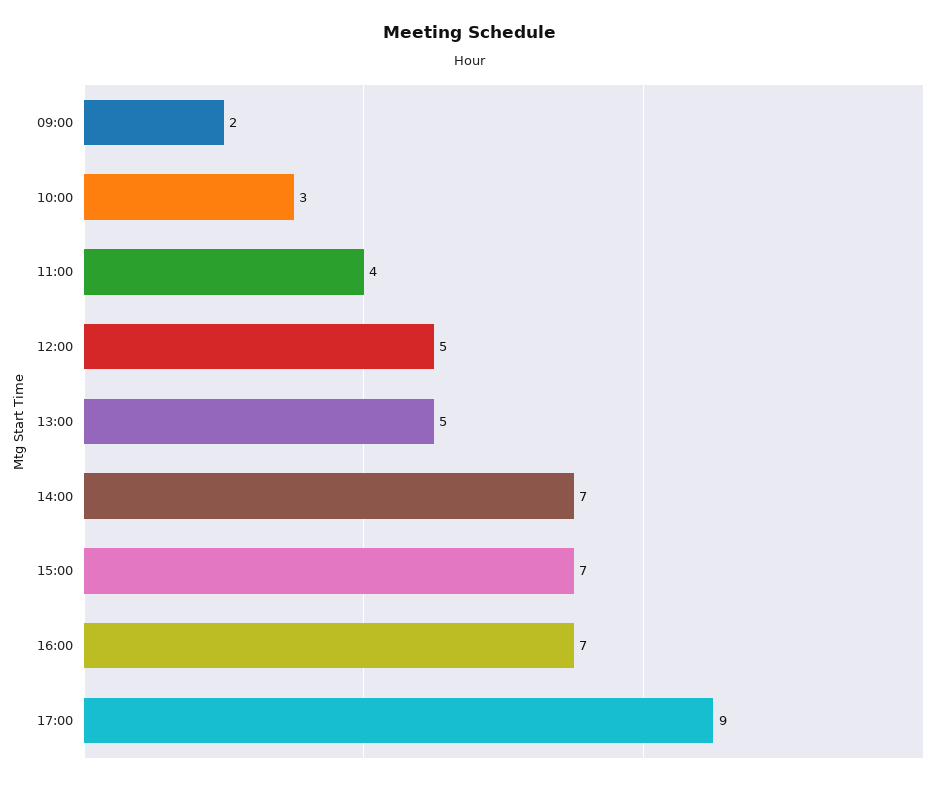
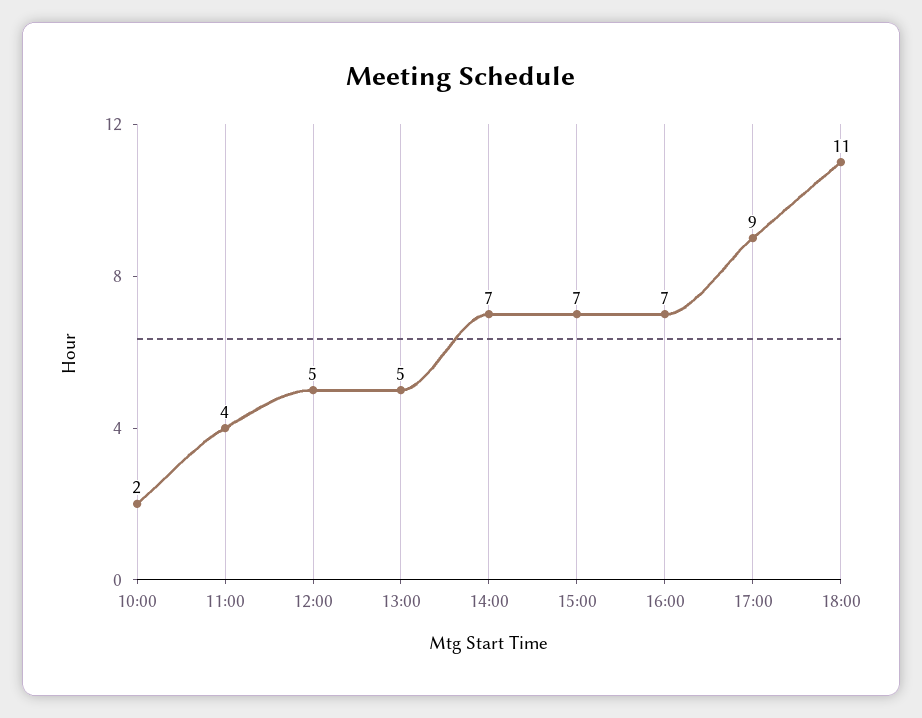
09:00: 2 -> none
10:00: 3 -> 2
18:00: none -> 11

